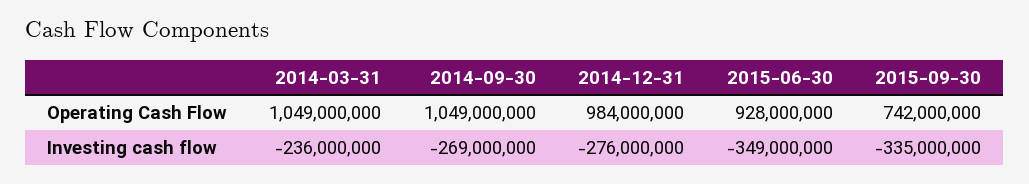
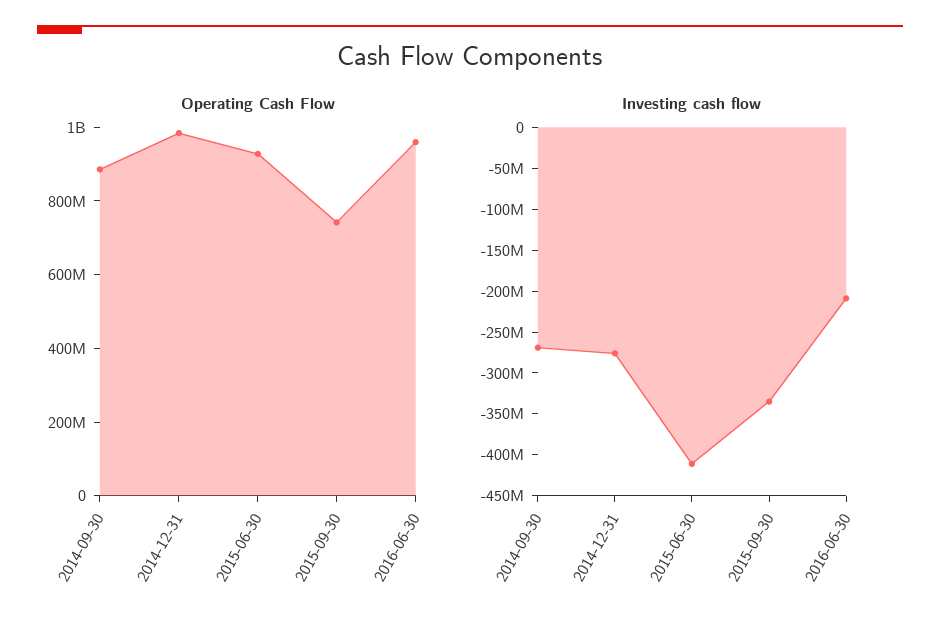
Operating Cash Flow, 2014-03-31: 1049000000 -> none
Operating Cash Flow, 2014-09-30: 1049000000 -> 900000000
Investing cash flow, 2014-03-31: -236000000 -> none
Investing cash flow, 2015-06-30: -349000000 -> -410000000
Operating Cash Flow, 2016-06-30: none -> 950000000
Investing cash flow, 2016-06-30: none -> -210000000

